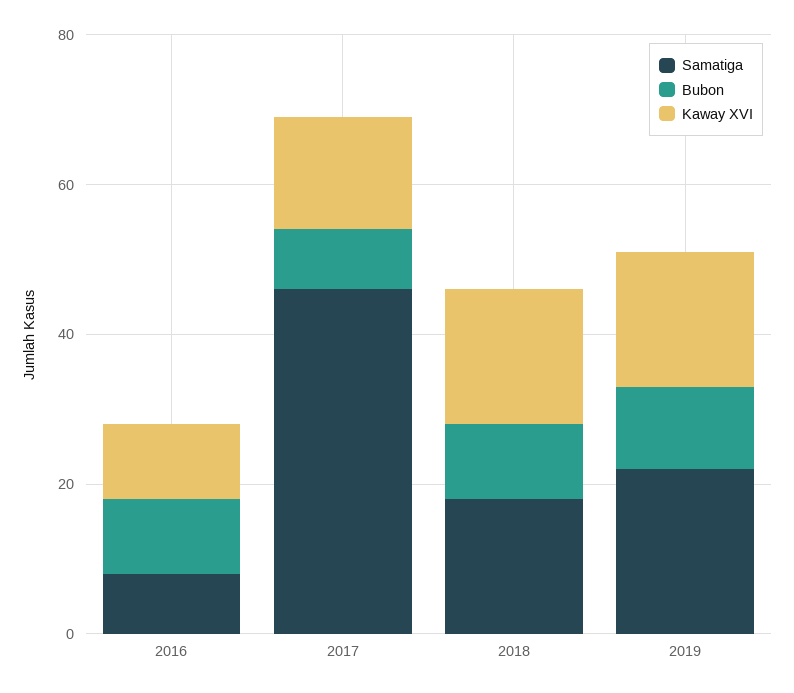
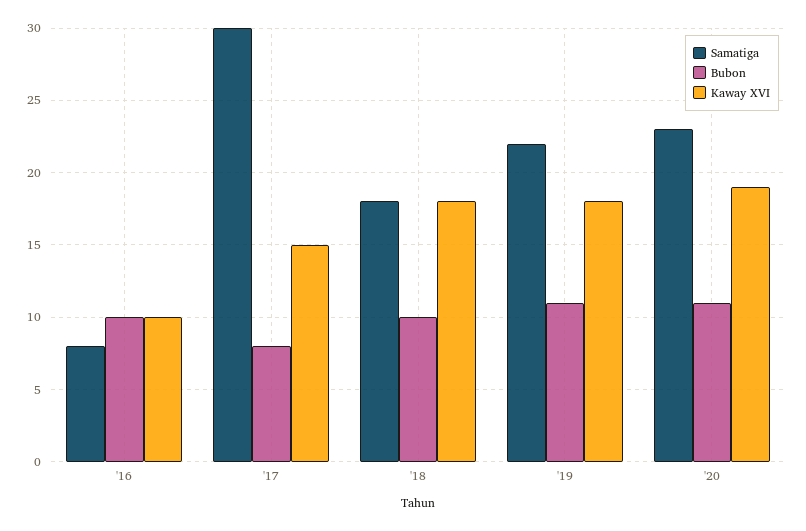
Samatiga, 2017: 45 -> 30
Samatiga, '20: none -> 23
Bubon, '20: none -> 11
Kaway XVI, '20: none -> 19

